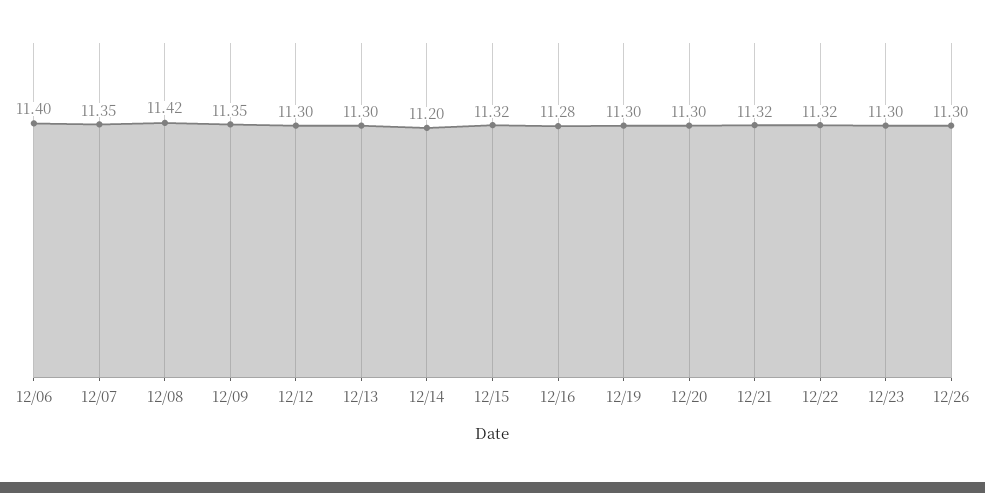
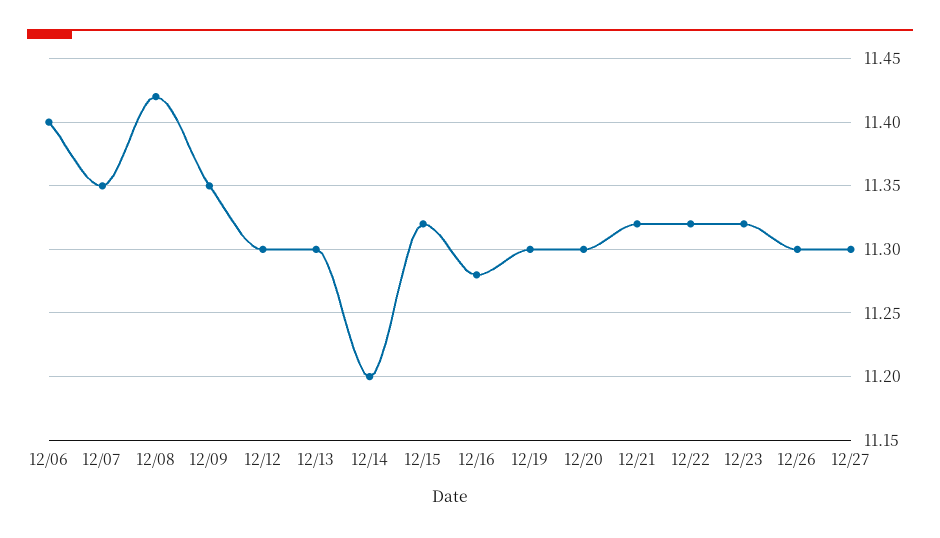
12/23: 11.3 -> 11.32
12/27: none -> 11.3

